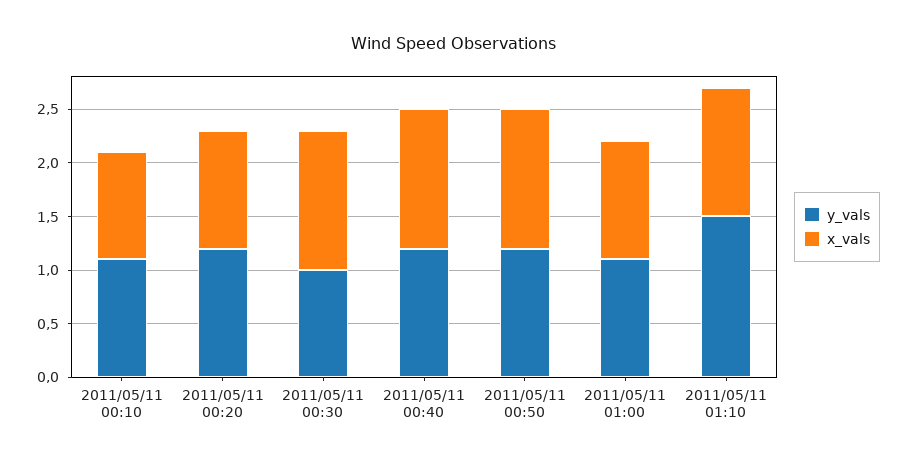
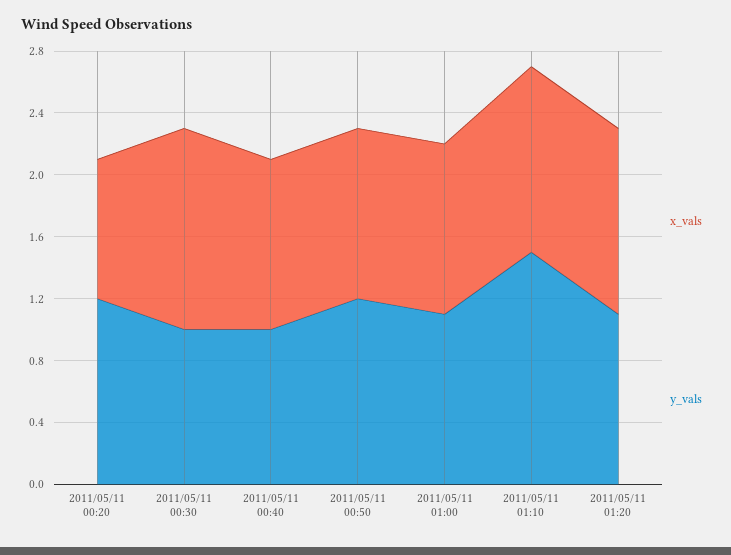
y_vals, 2011/05/11 00:10: 1.1 -> none
x_vals, 2011/05/11 00:10: 1 -> none
x_vals, 2011/05/11 00:20: 1.1 -> 0.9
y_vals, 2011/05/11 00:40: 1.2 -> 1
x_vals, 2011/05/11 00:40: 1.3 -> 1.1
x_vals, 2011/05/11 00:50: 1.3 -> 1.1
x_vals, 2011/05/11 01:20: none -> 1.2
y_vals, 2011/05/11 01:20: none -> 1.1

